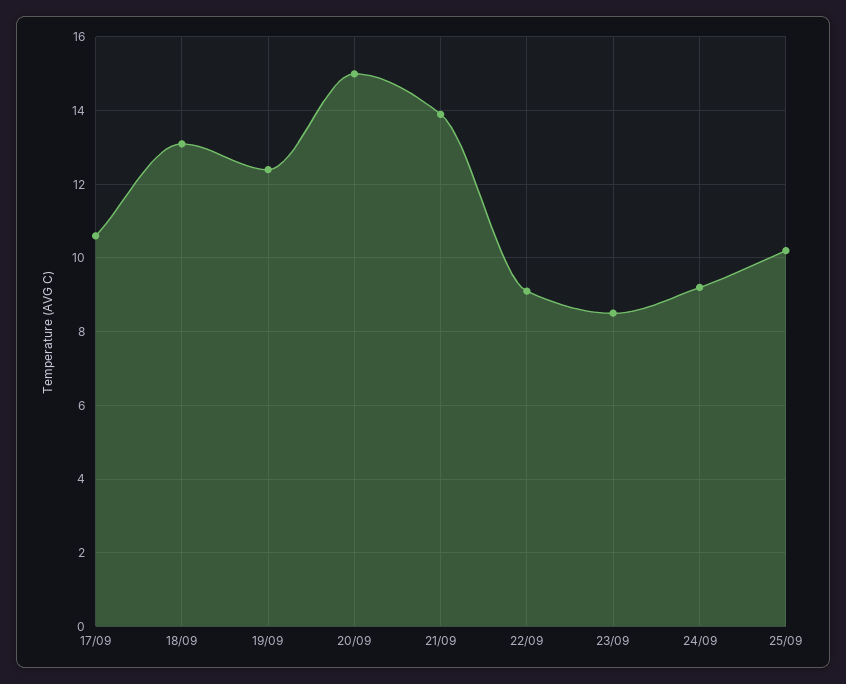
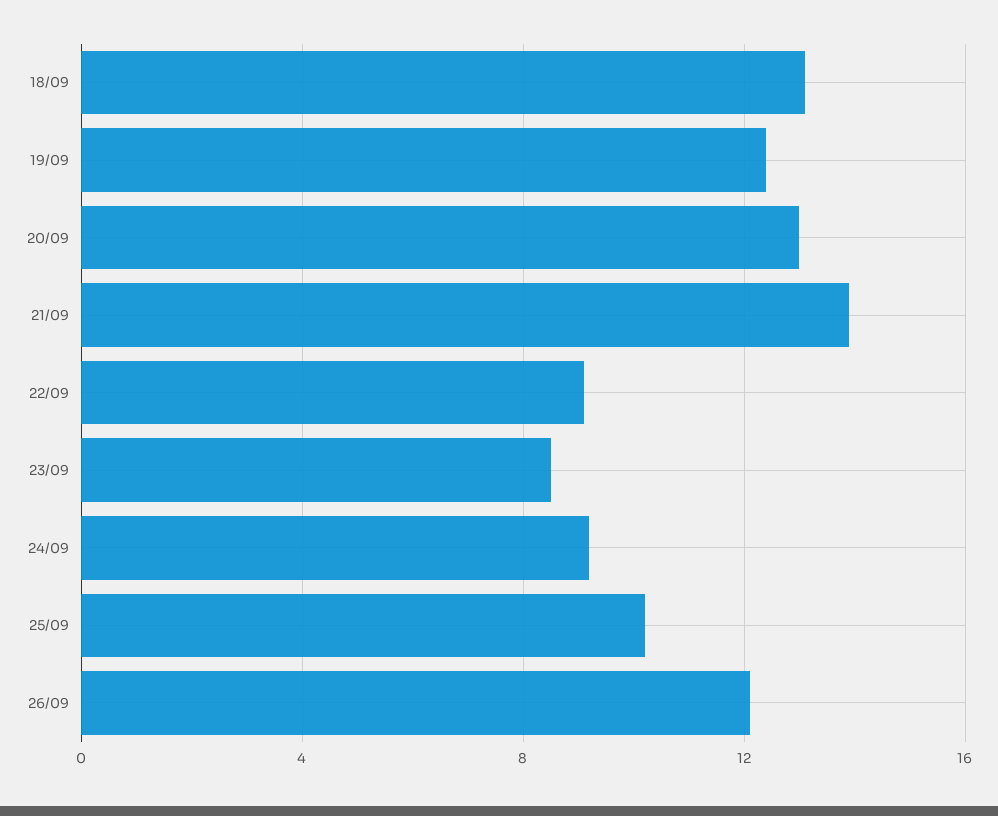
17/09: 10.5 -> none
20/09: 15 -> 13
26/09: none -> 12

